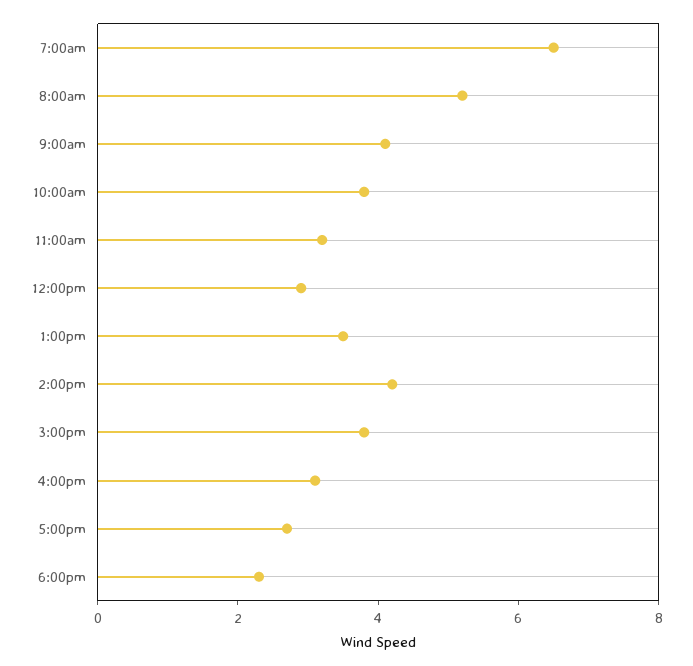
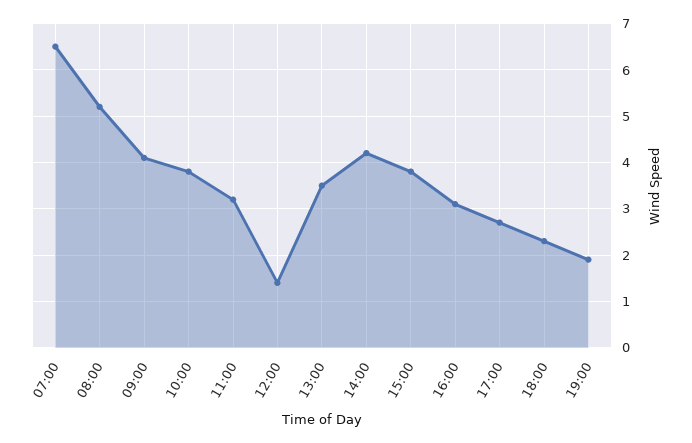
12:00pm: 3 -> 1.5
19:00: none -> 2

